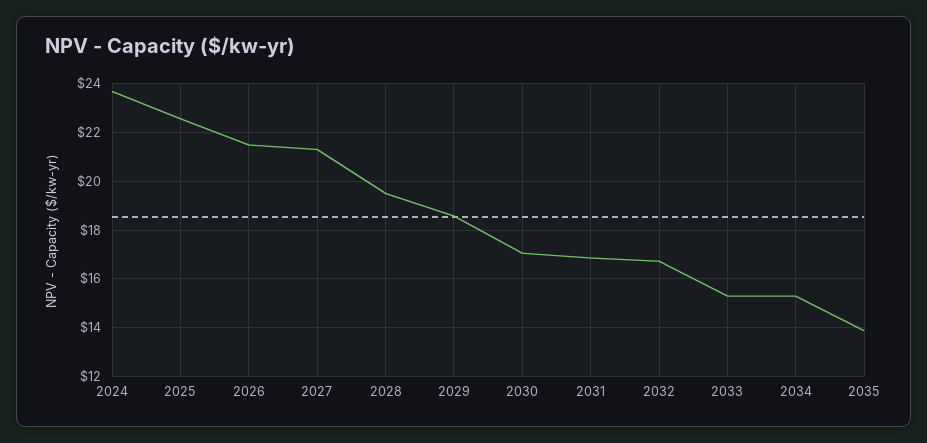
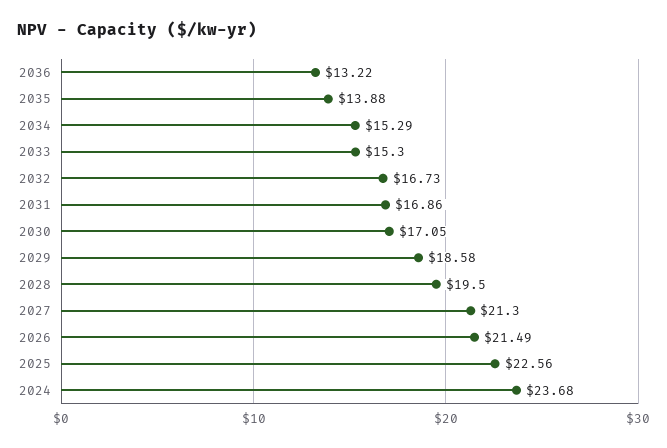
2036: none -> 13.22

